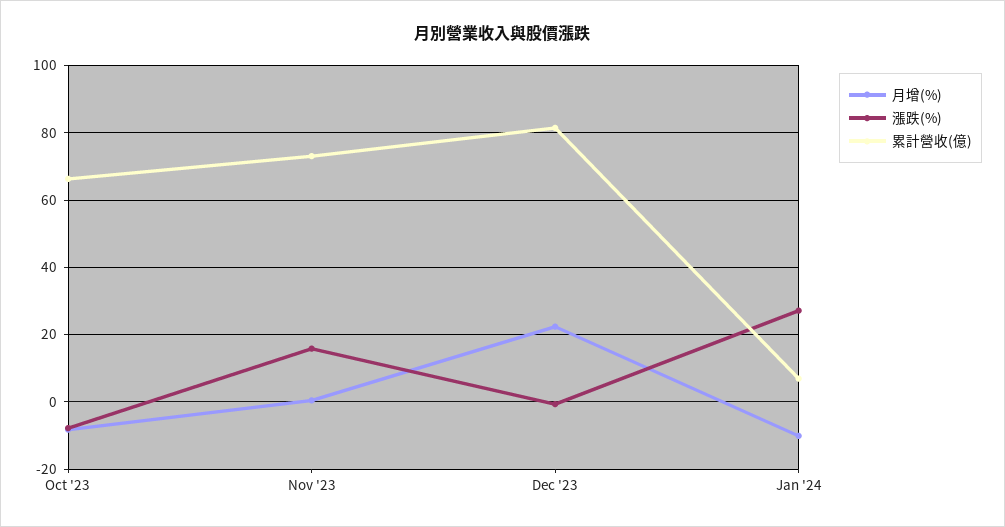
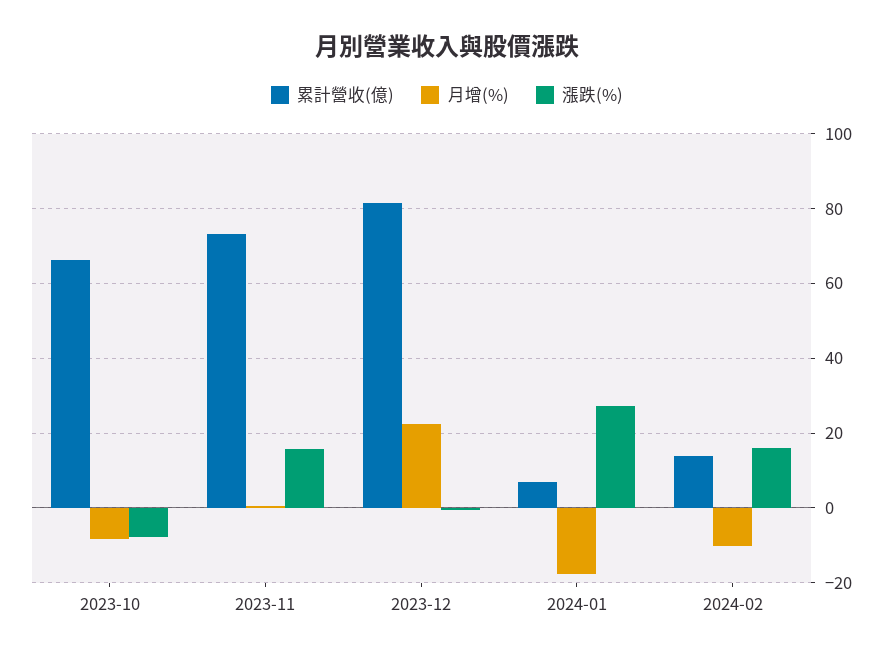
月增(%), Jan '24: -10 -> -18
累計營收(億), 2024-02: none -> 14
月增(%), 2024-02: none -> -10
漲跌(%), 2024-02: none -> 16

